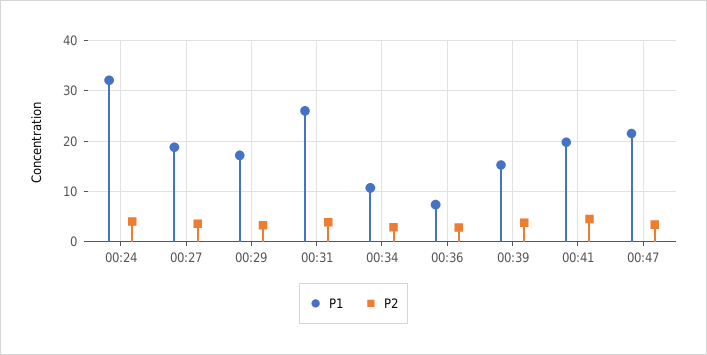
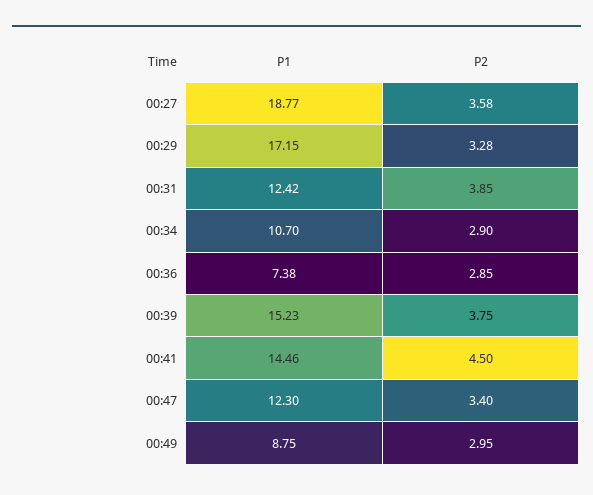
P1, 00:24: 32 -> none
P2, 00:24: 4 -> none
P1, 00:31: 26 -> 12.42
P1, 00:41: 20 -> 14.46
P1, 00:47: 22 -> 12.3
P1, 00:49: none -> 8.75
P2, 00:49: none -> 2.95

